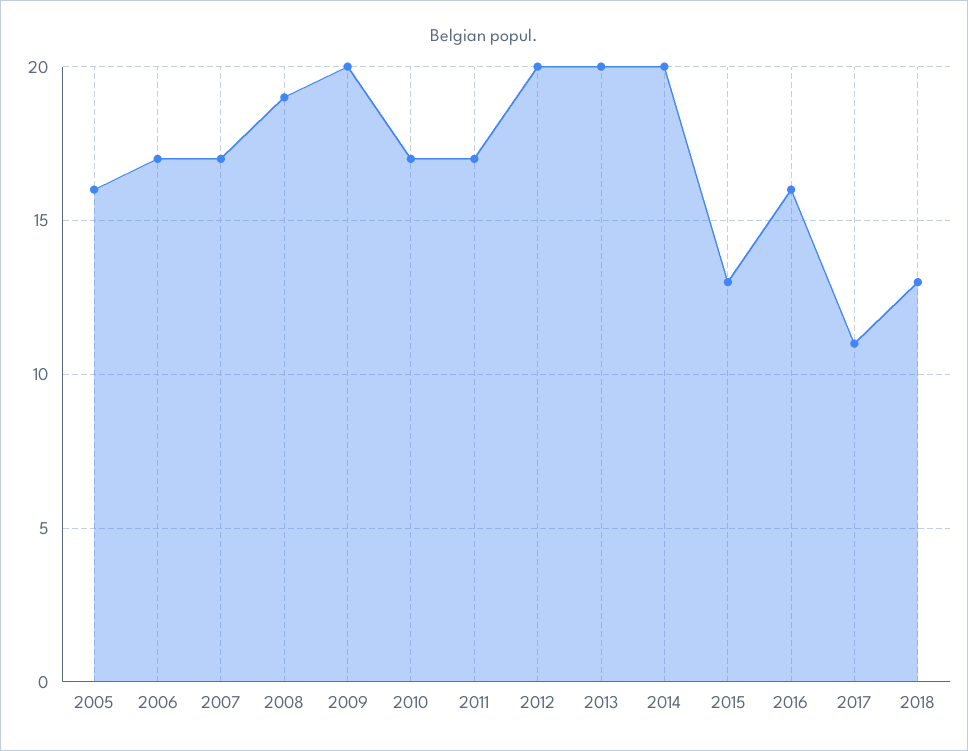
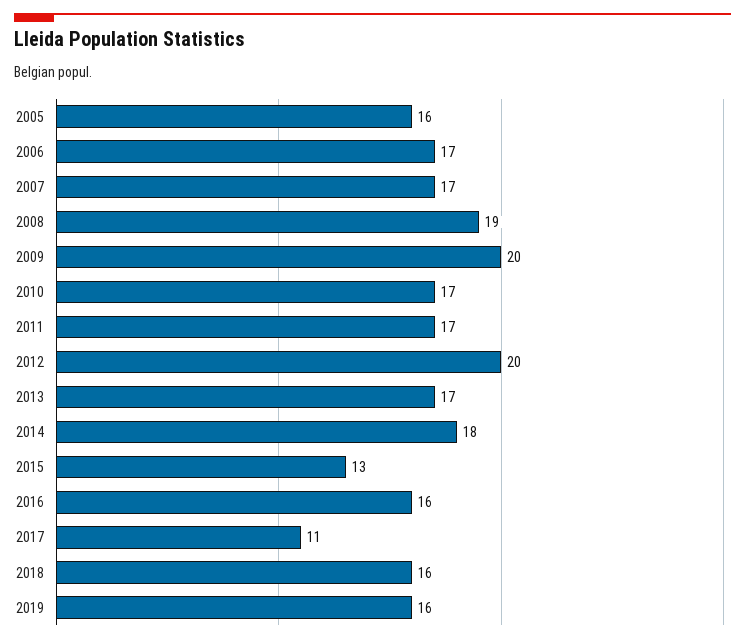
2013: 20 -> 17
2014: 20 -> 18
2018: 13 -> 16
2019: none -> 16

